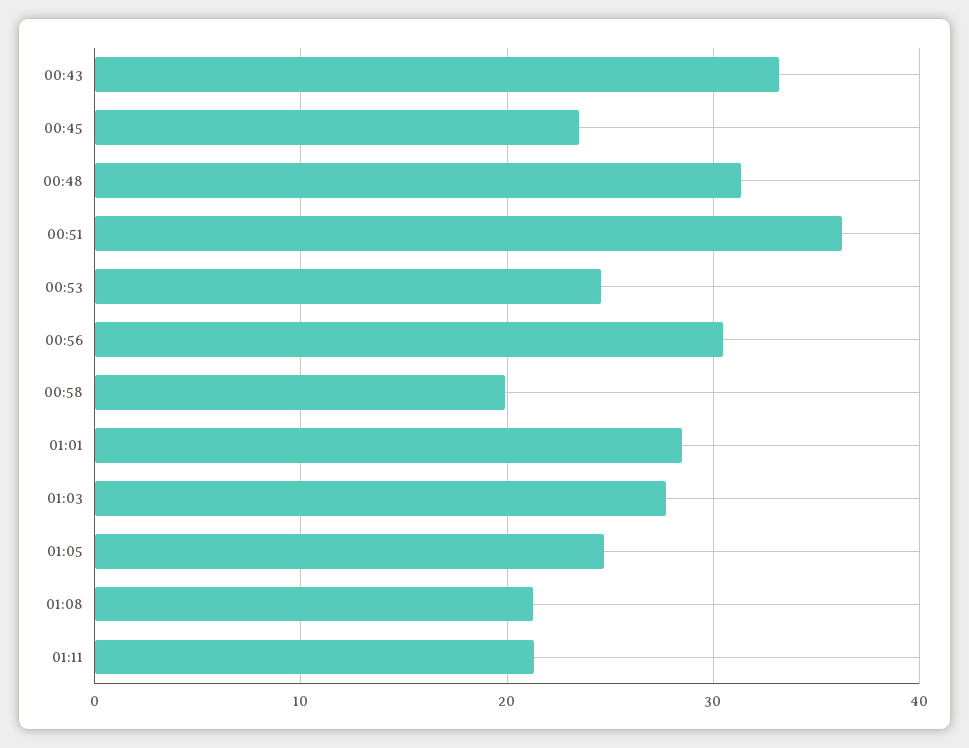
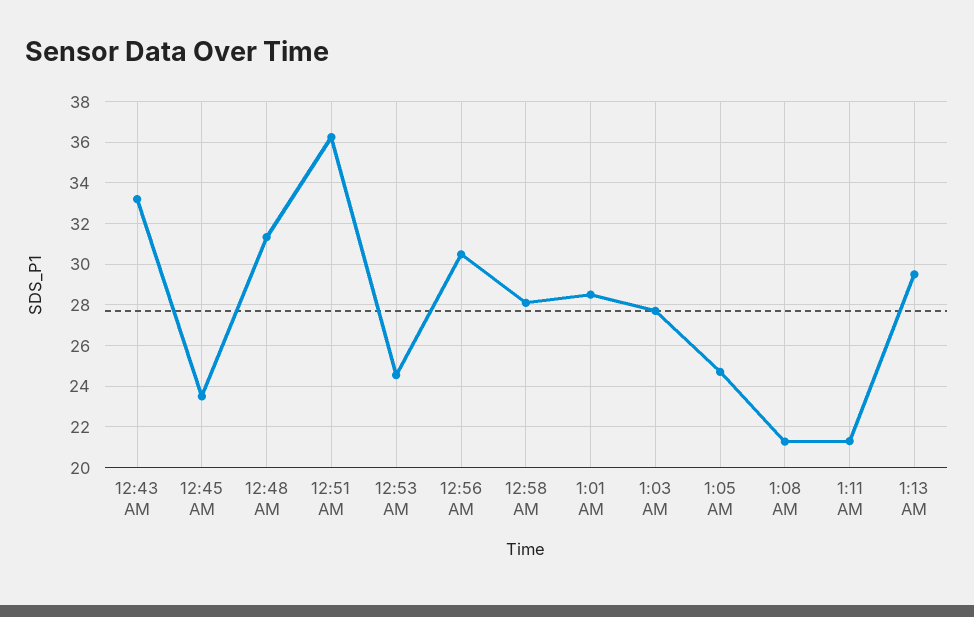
00:58: 20 -> 28
1:13 AM: none -> 29.5

